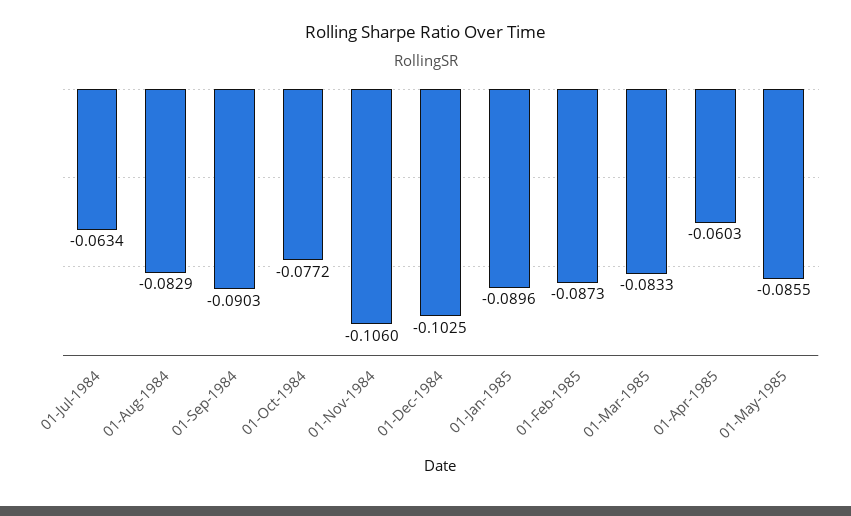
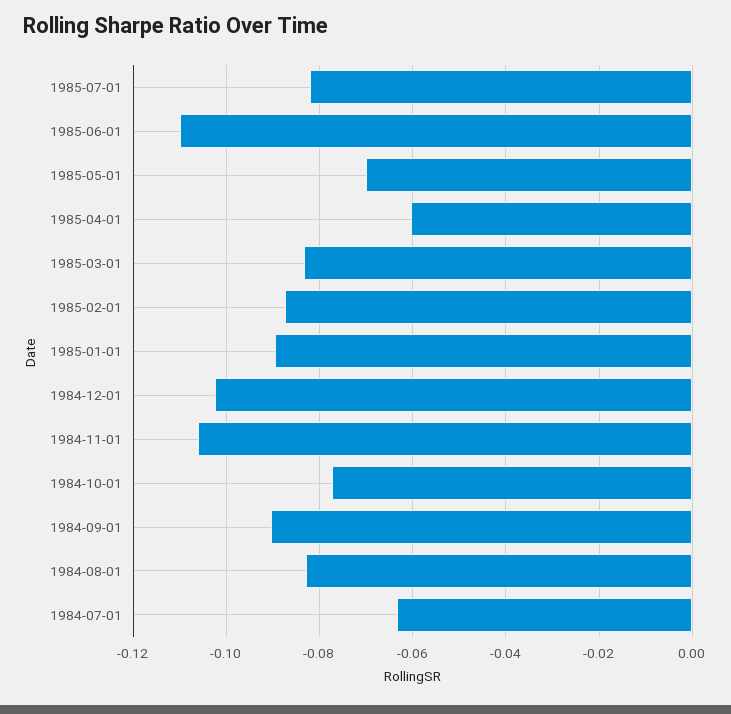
01-May-1985: -0.0855 -> -0.07
1985-07-01: none -> -0.082
1985-06-01: none -> -0.11

